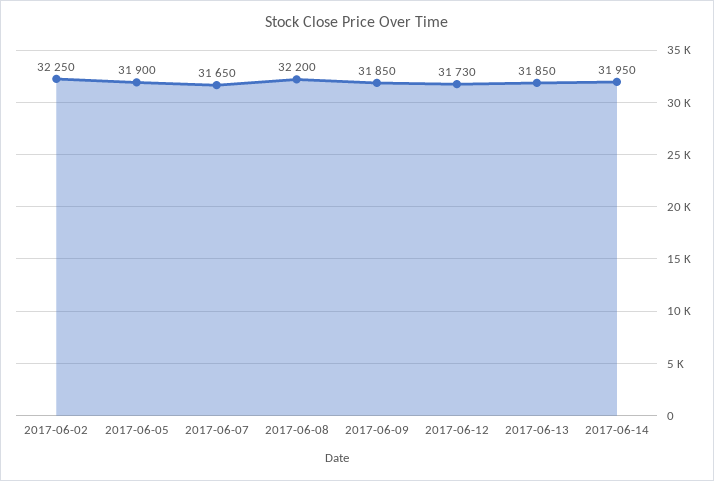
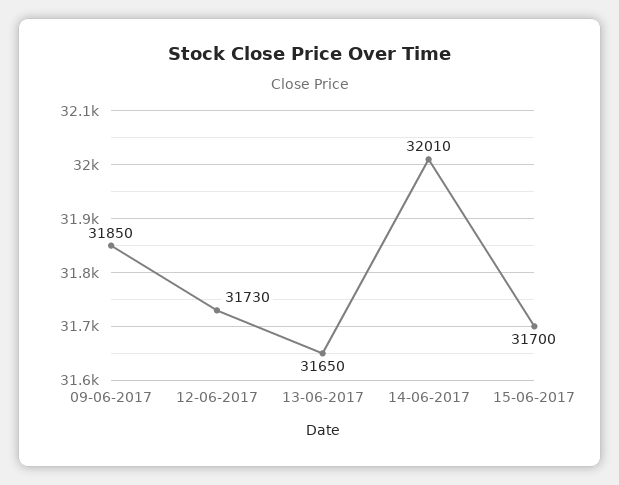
2017-06-02: 32250 -> none
2017-06-05: 31900 -> none
2017-06-07: 31650 -> none
2017-06-08: 32200 -> none
2017-06-13: 31850 -> 31650
2017-06-14: 31950 -> 32010
15-06-2017: none -> 31700

